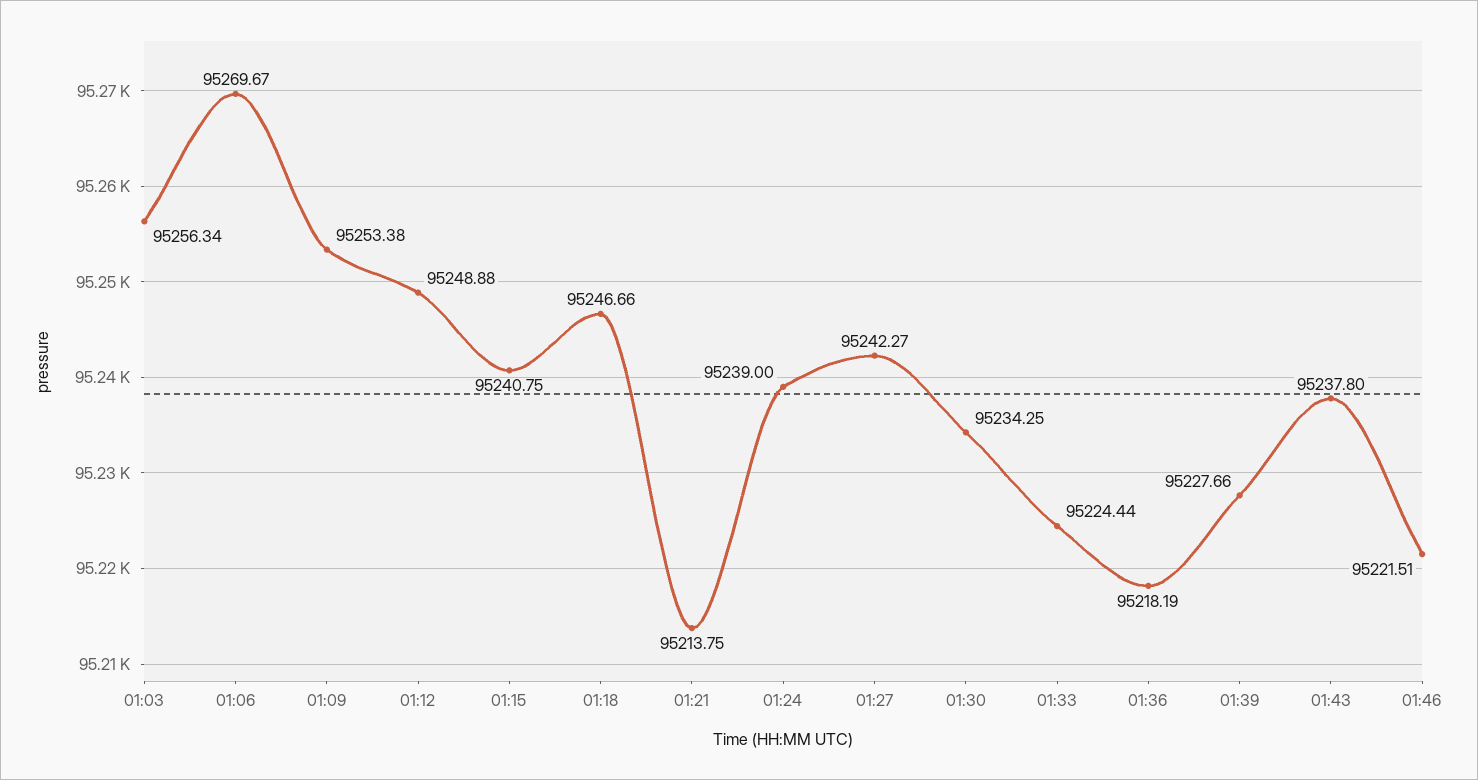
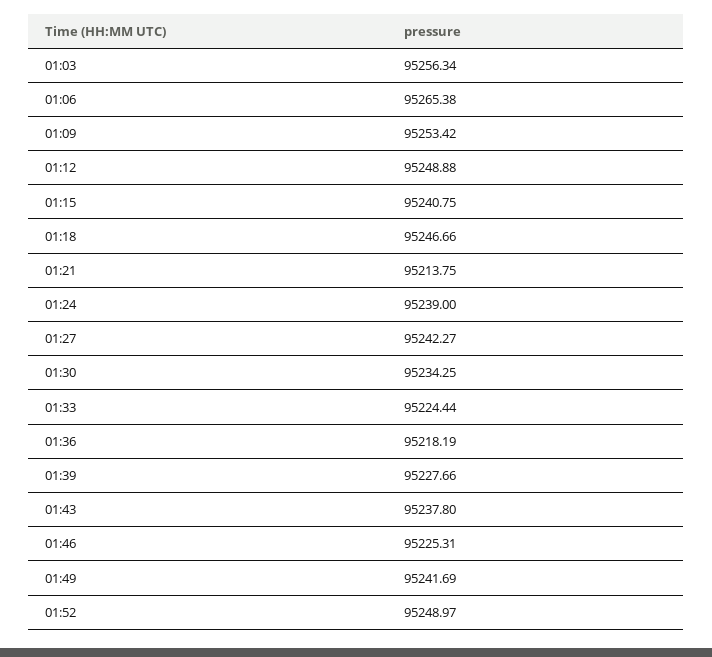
01:06: 95269.67 -> 95265.38
01:09: 95253.38 -> 95253.42
01:46: 95221.51 -> 95225.31
01:49: none -> 95241.69
01:52: none -> 95248.97

